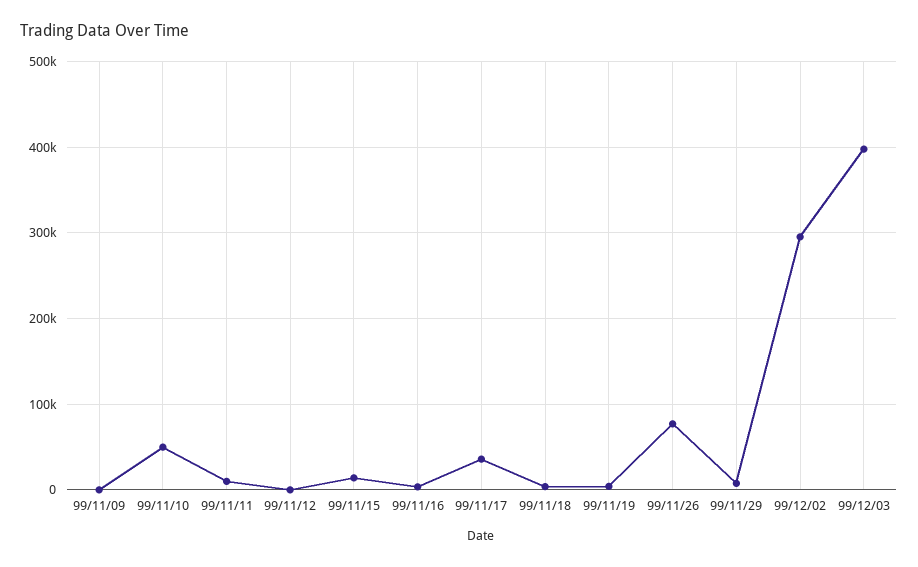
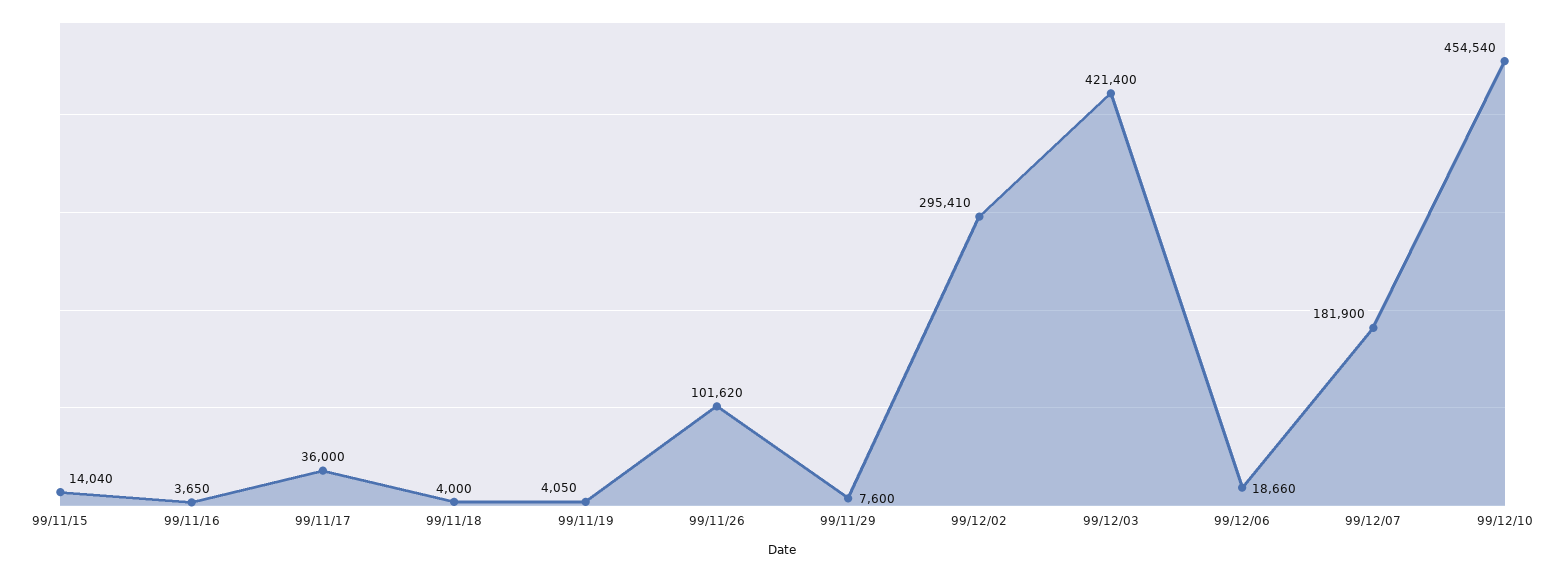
99/11/09: 0 -> none
99/11/10: 50000 -> none
99/11/11: 10000 -> none
99/11/12: 0 -> none
99/11/26: 80000 -> 101620
99/12/03: 400000 -> 421400
99/12/06: none -> 18660
99/12/07: none -> 181900
99/12/10: none -> 454540

